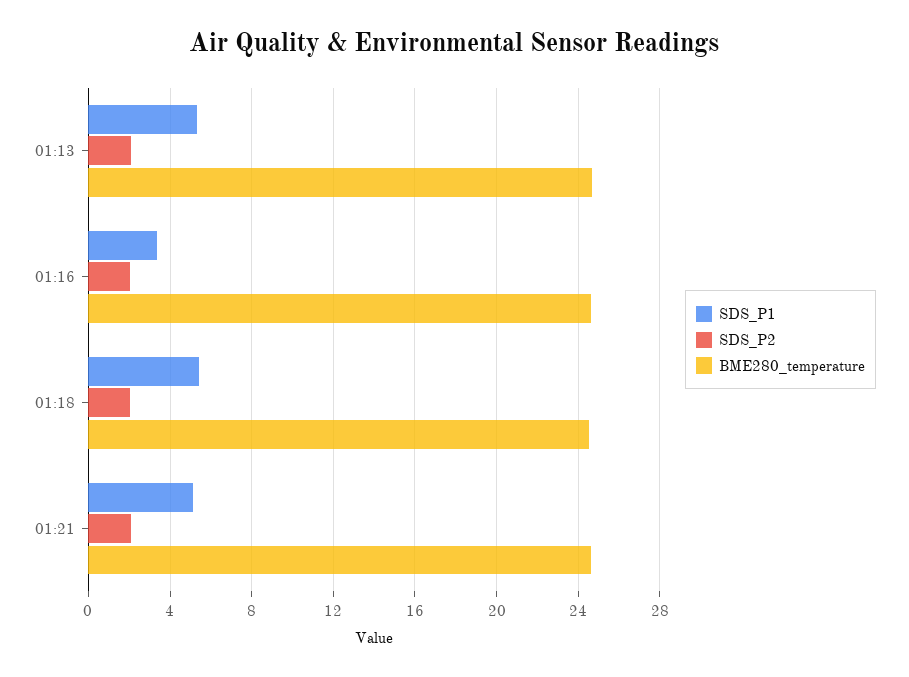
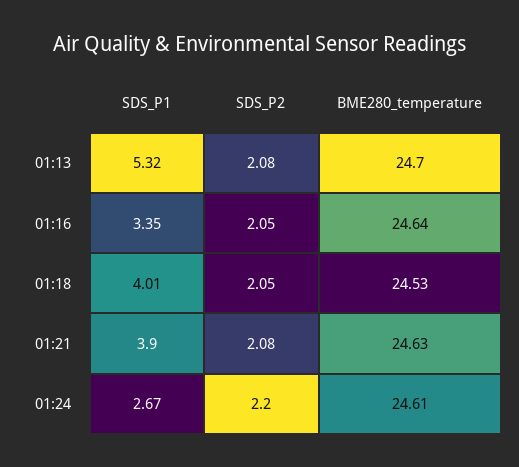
SDS_P1, 01:18: 5.5 -> 4.01
SDS_P1, 01:21: 5 -> 3.9
SDS_P1, 01:24: none -> 2.67
SDS_P2, 01:24: none -> 2.2
BME280_temperature, 01:24: none -> 24.61

